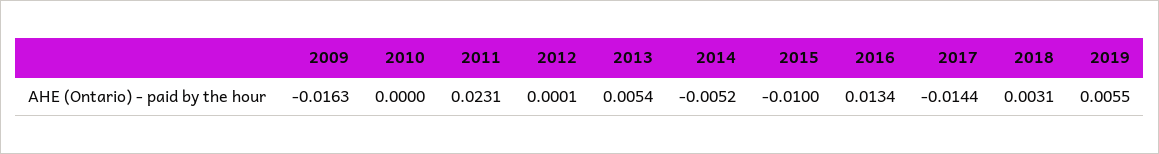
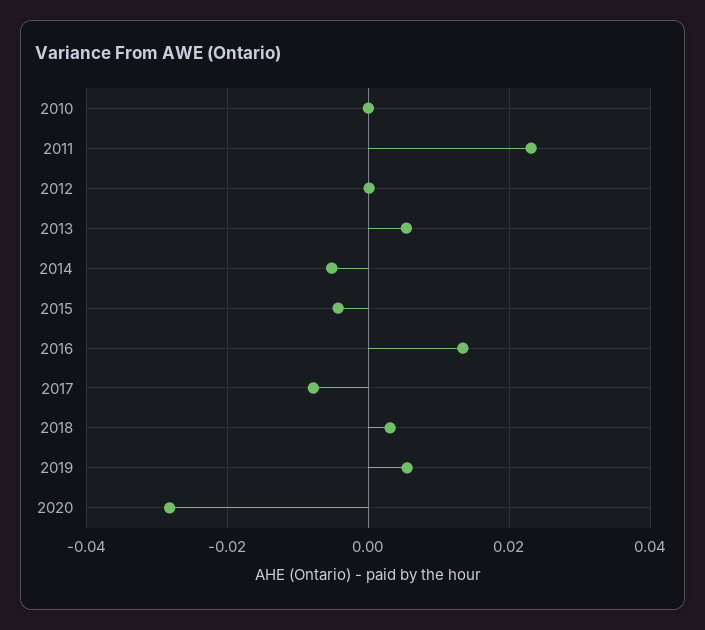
2009: -0.0163 -> none
2015: -0.01 -> -0.004
2017: -0.0144 -> -0.008
2020: none -> -0.028

